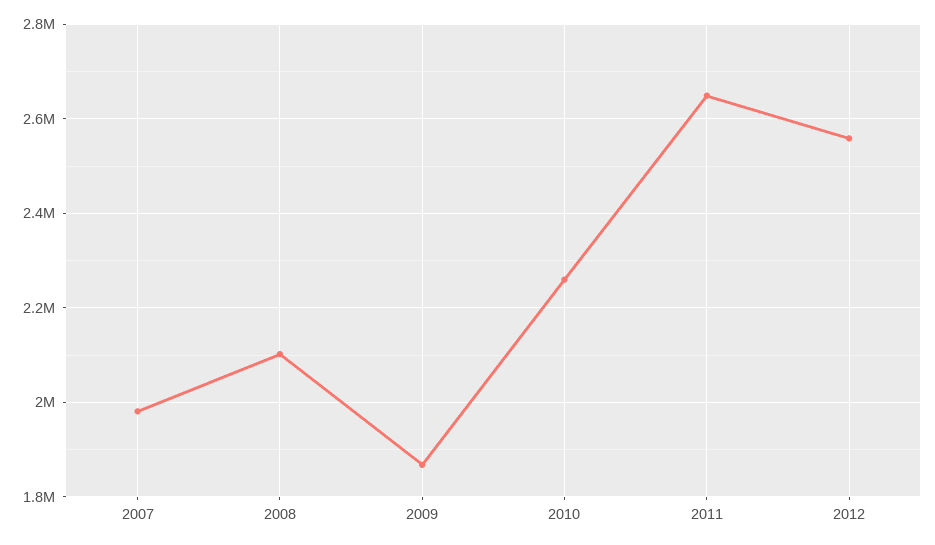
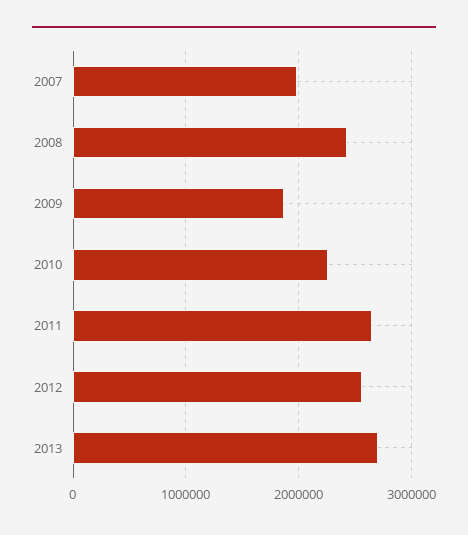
2008: 2100000 -> 2400000
2013: none -> 2700000

